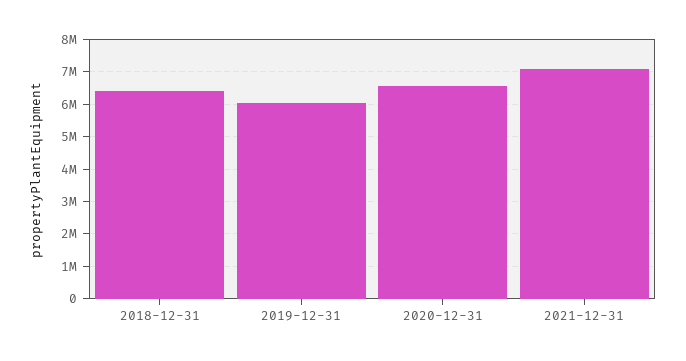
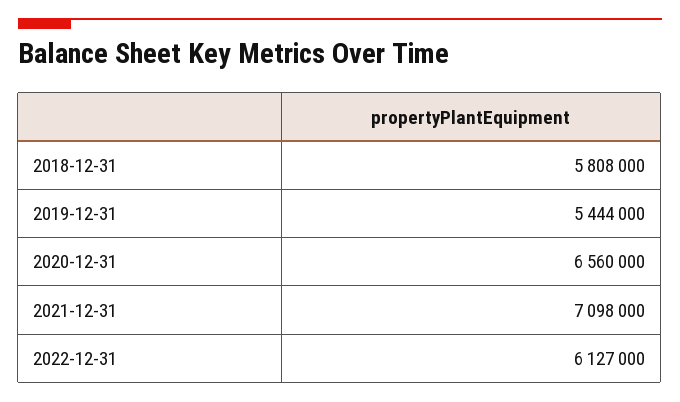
2018-12-31: 6400000 -> 5808000
2019-12-31: 6000000 -> 5444000
2022-12-31: none -> 6127000

